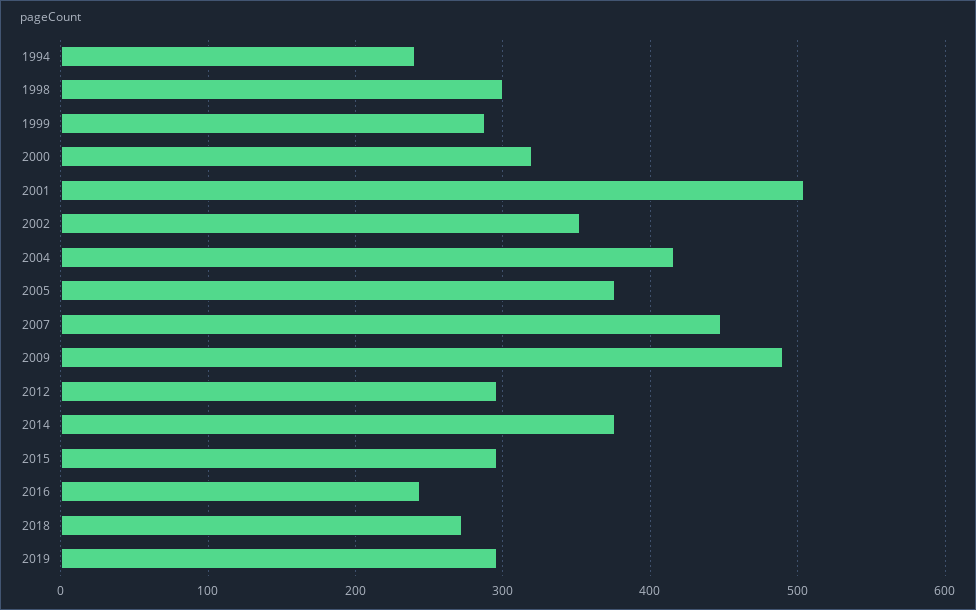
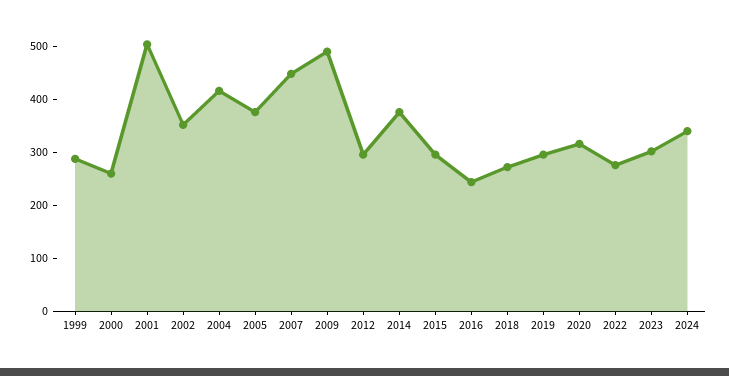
1994: 240 -> none
1998: 300 -> none
2000: 320 -> 260
2020: none -> 320
2022: none -> 280
2023: none -> 300
2024: none -> 340

